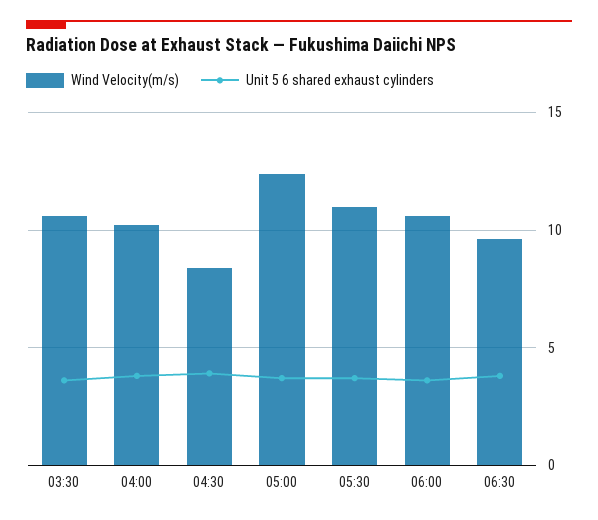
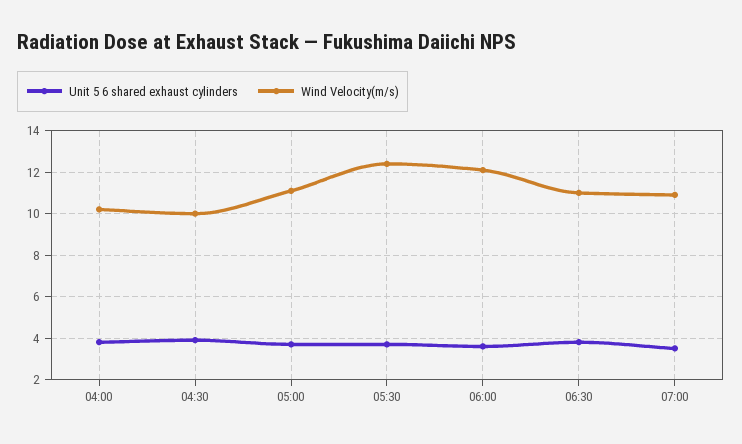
Wind Velocity(m/s), 03:30: 10.5 -> none
Unit 5 6 shared exhaust cylinders, 03:30: 3.5 -> none
Wind Velocity(m/s), 04:30: 8.5 -> 10
Wind Velocity(m/s), 05:00: 12.5 -> 11
Wind Velocity(m/s), 05:30: 11 -> 12.5
Wind Velocity(m/s), 06:00: 10.5 -> 12
Wind Velocity(m/s), 06:30: 9.5 -> 11
Unit 5 6 shared exhaust cylinders, 07:00: none -> 3.5
Wind Velocity(m/s), 07:00: none -> 11

